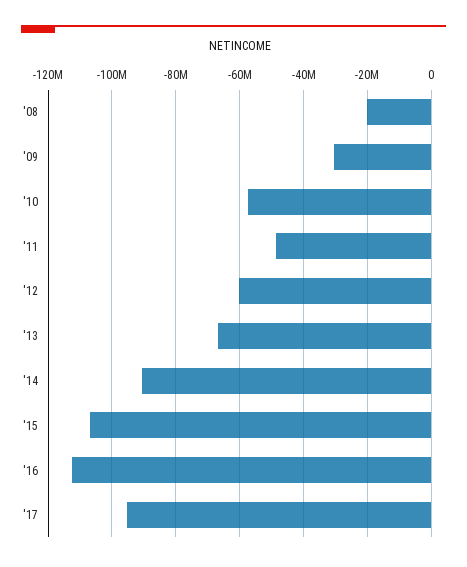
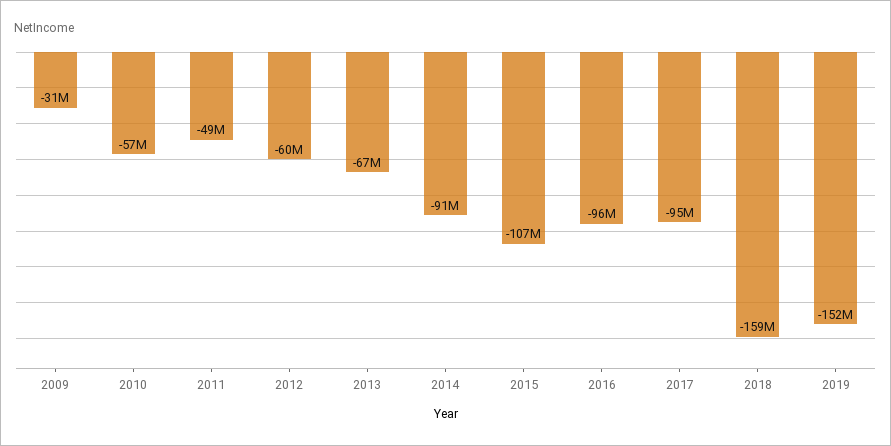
'08: -20000000 -> none
'16: -112000000 -> -96000000
2018: none -> -159000000
2019: none -> -152000000

